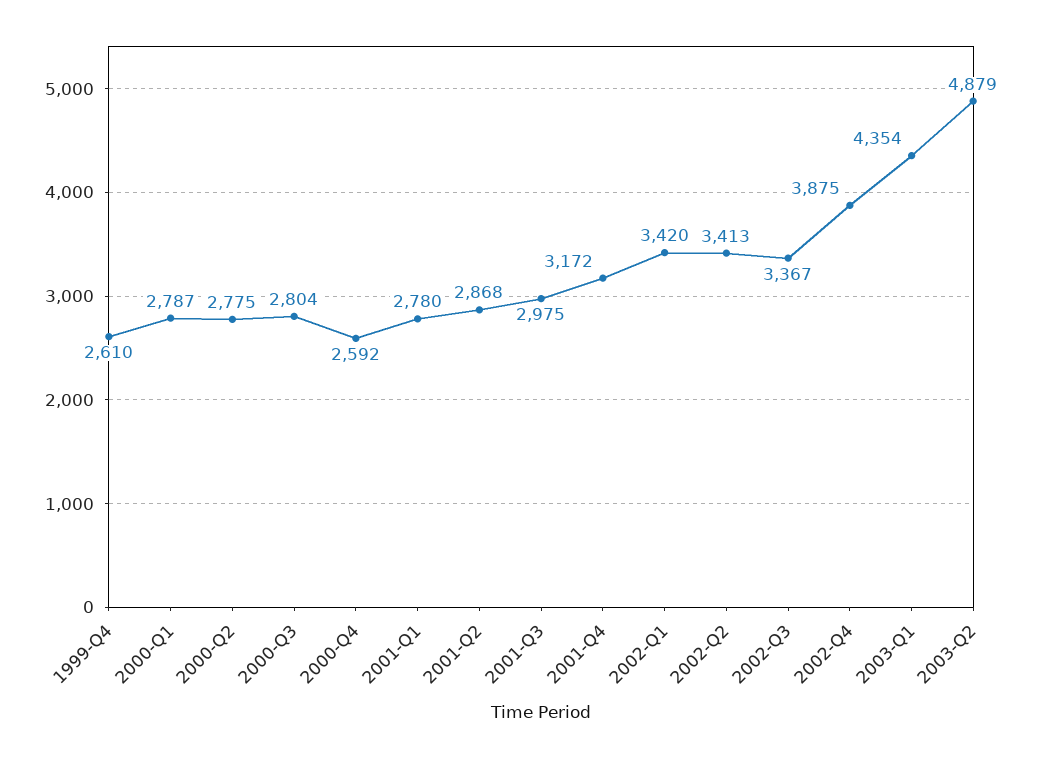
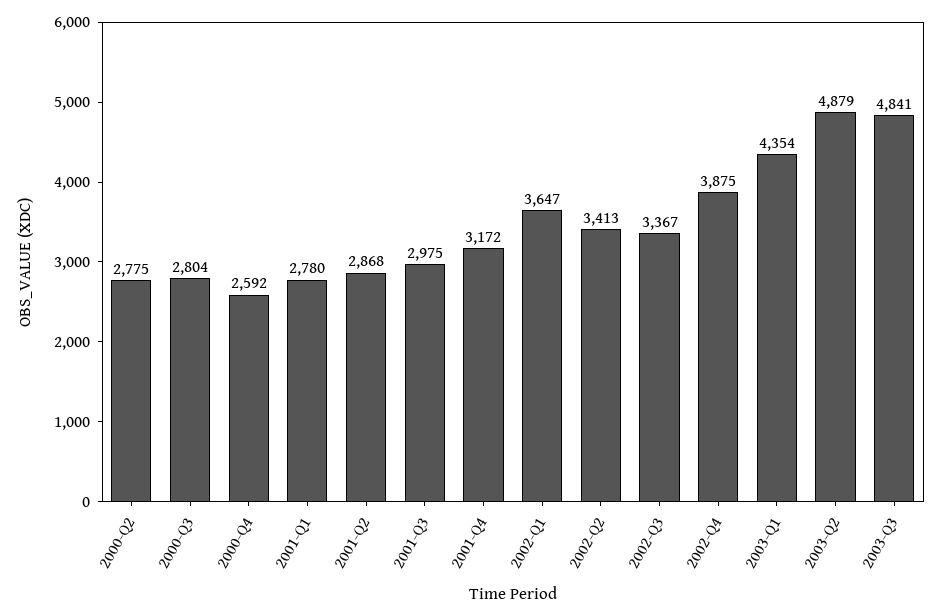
1999-Q4: 2610 -> none
2000-Q1: 2787 -> none
2002-Q1: 3420 -> 3647
2003-Q3: none -> 4841

